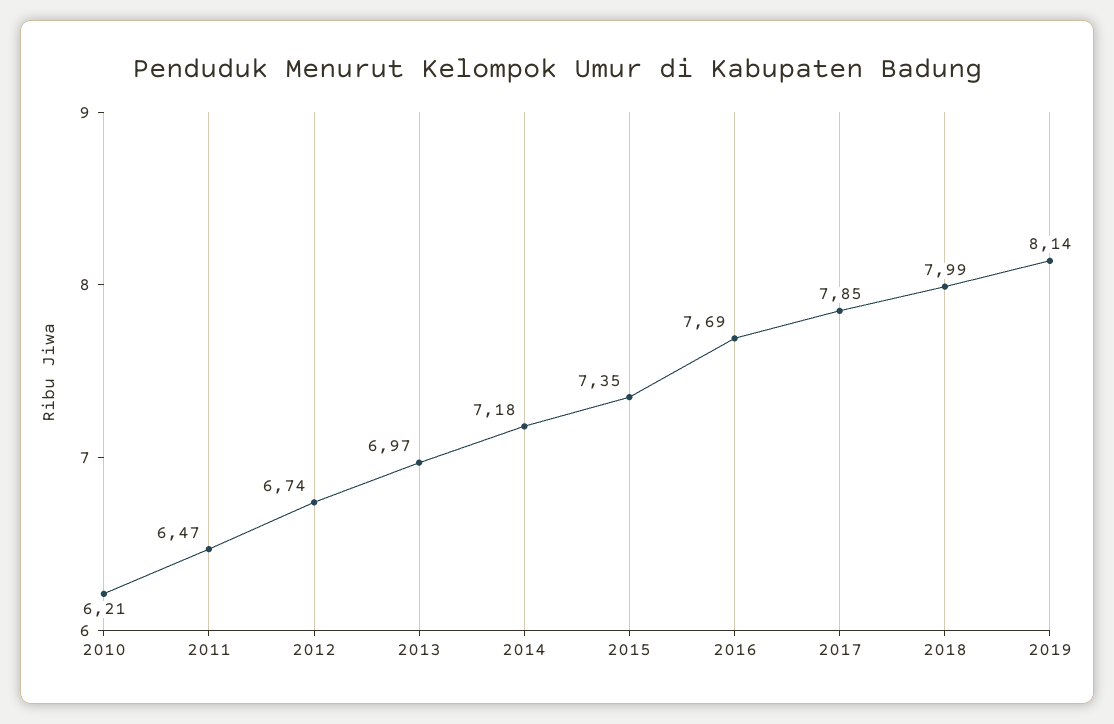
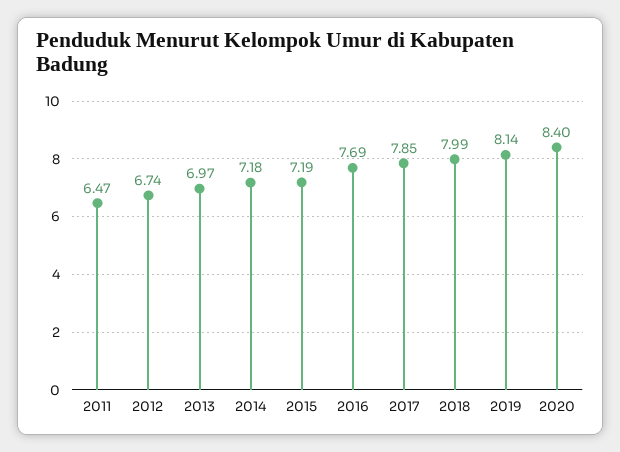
2010: 6.21 -> none
2015: 7.35 -> 7.19
2020: none -> 8.4

